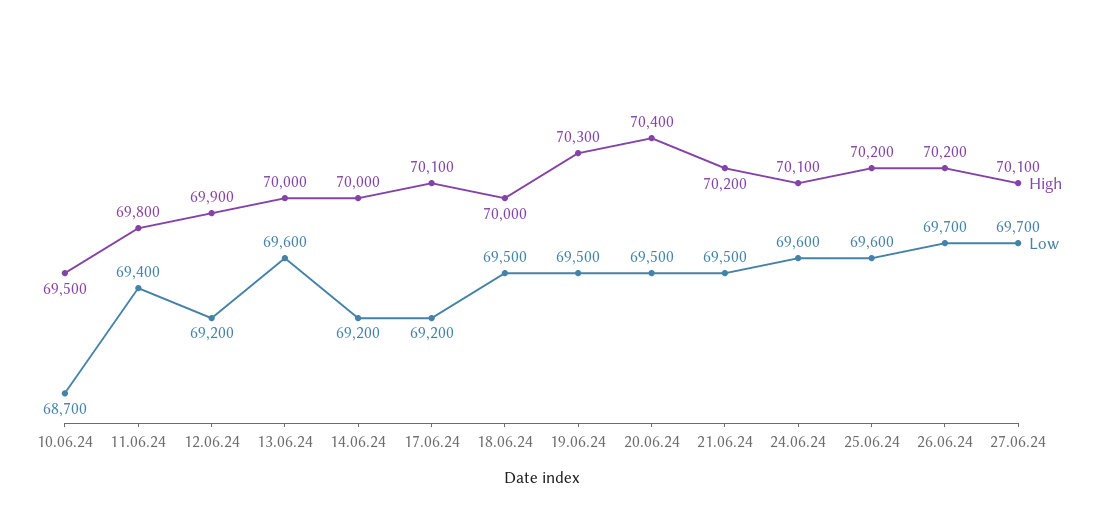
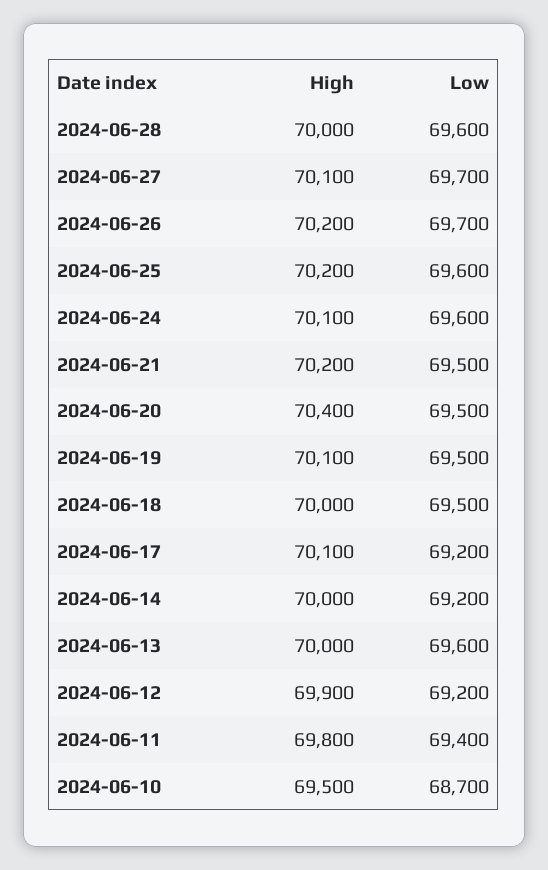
High, 19.06.24: 70300 -> 70100
High, 2024-06-28: none -> 70000
Low, 2024-06-28: none -> 69600

